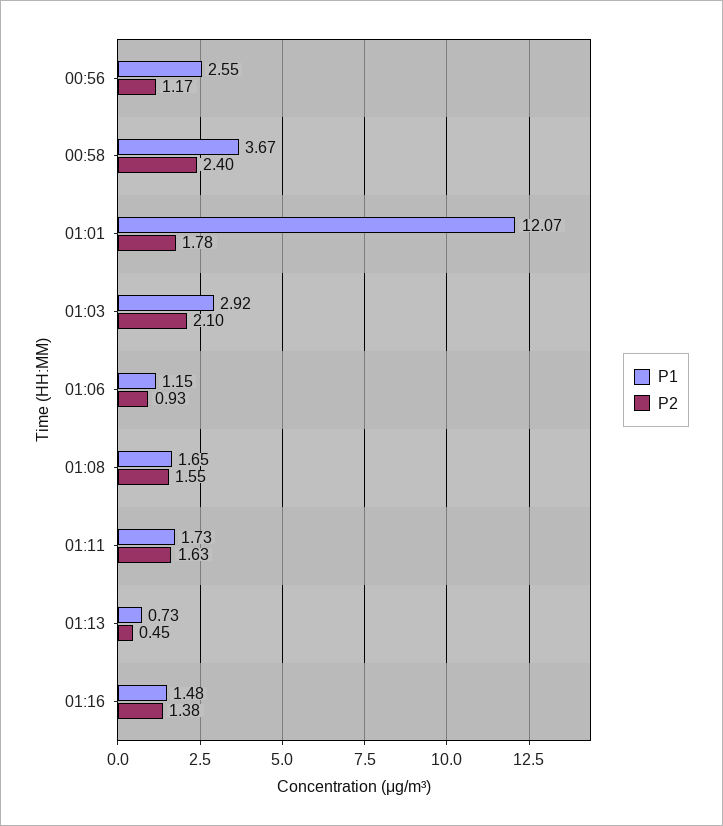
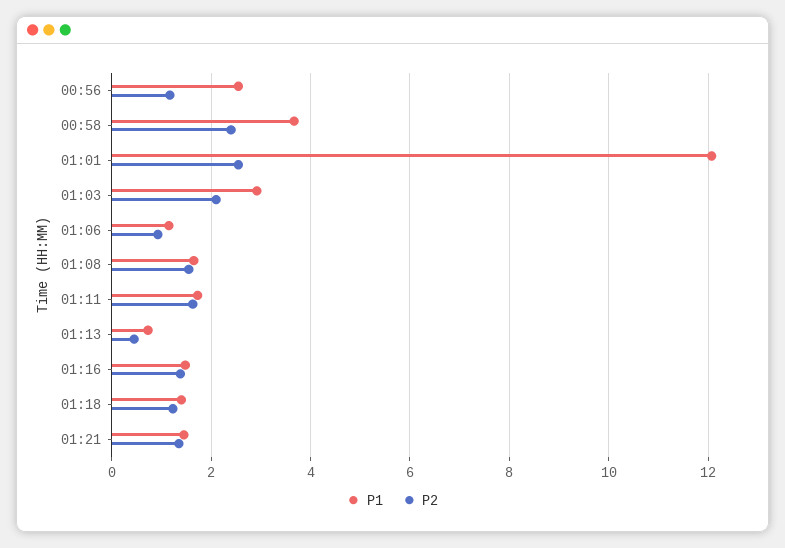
P2, 01:01: 1.78 -> 2.6
P1, 01:18: none -> 1.4
P2, 01:18: none -> 1.2
P1, 01:21: none -> 1.4
P2, 01:21: none -> 1.4

